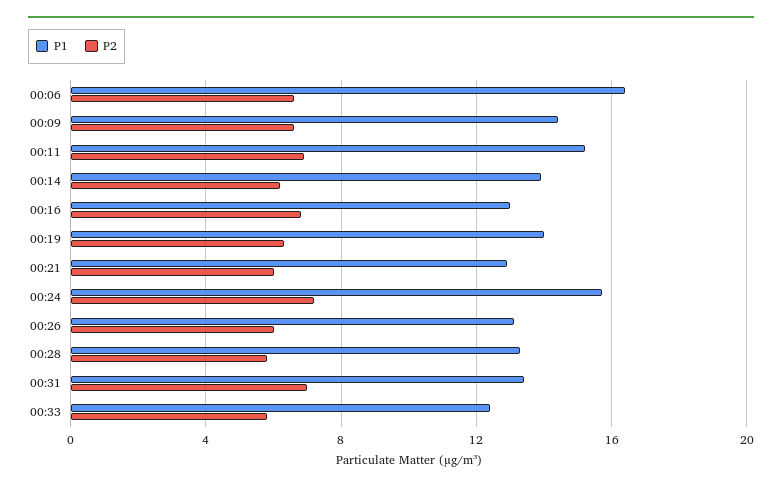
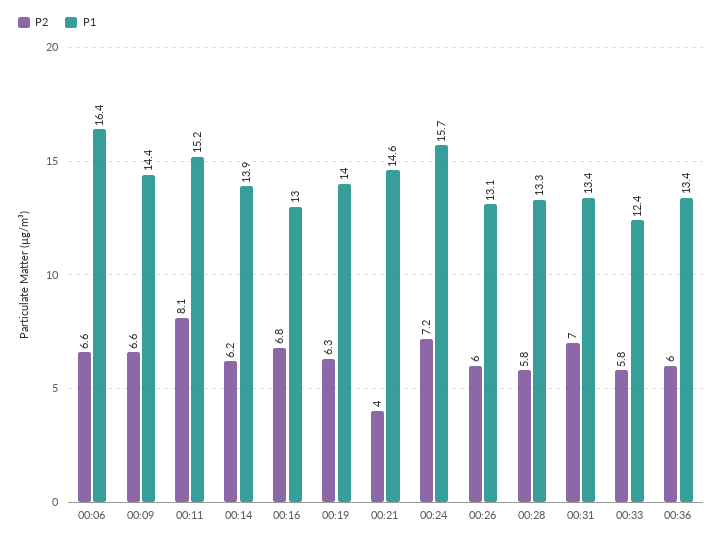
P2, 00:11: 7 -> 8.1
P1, 00:21: 13 -> 14.6
P2, 00:21: 6 -> 4
P2, 00:36: none -> 6
P1, 00:36: none -> 13.4

